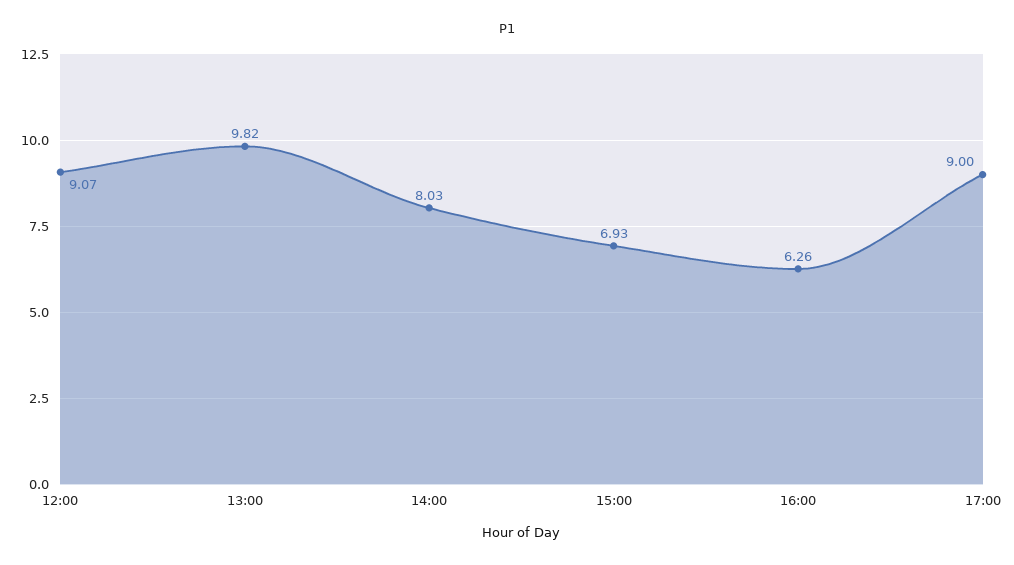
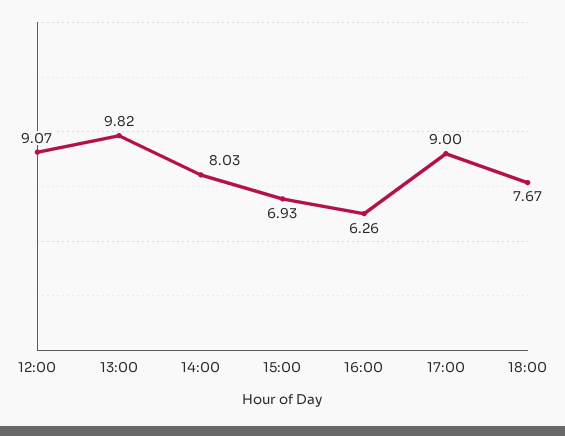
18:00: none -> 7.67

